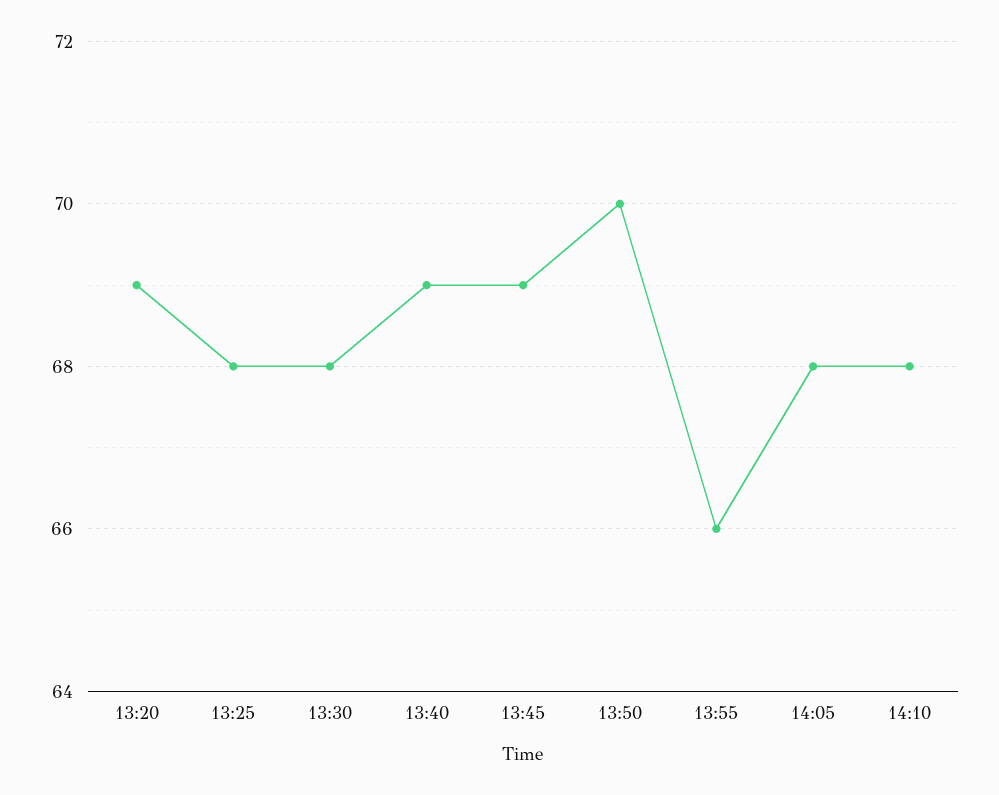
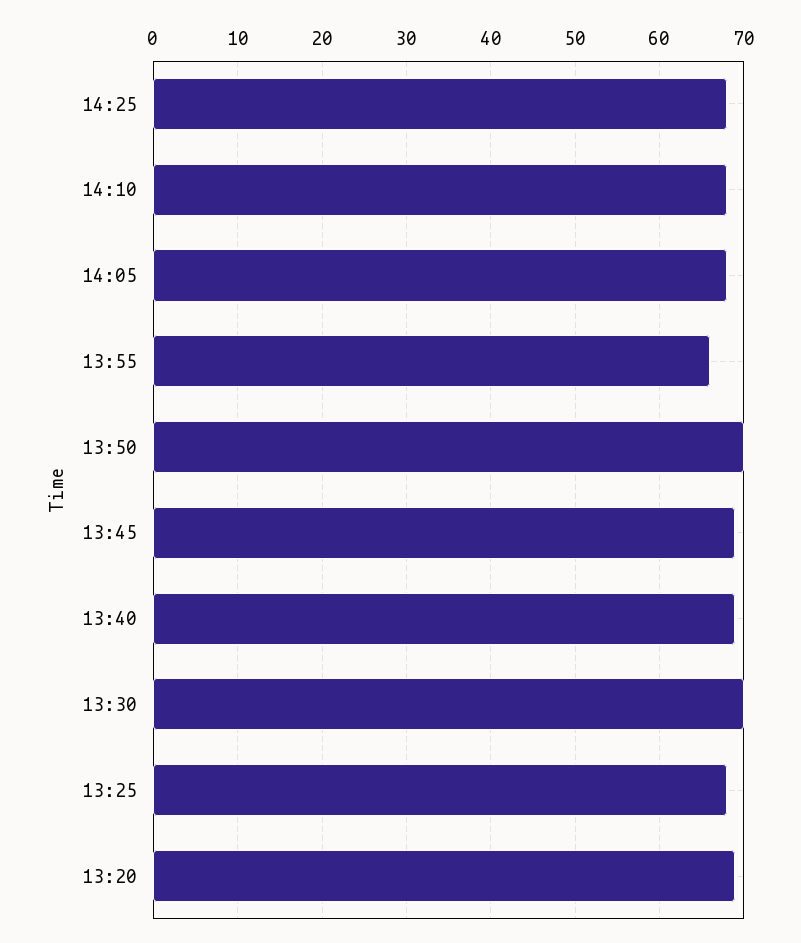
13:30: 68 -> 70
14:25: none -> 68

